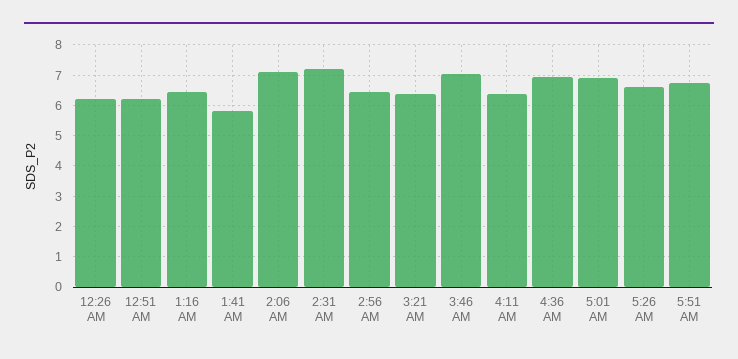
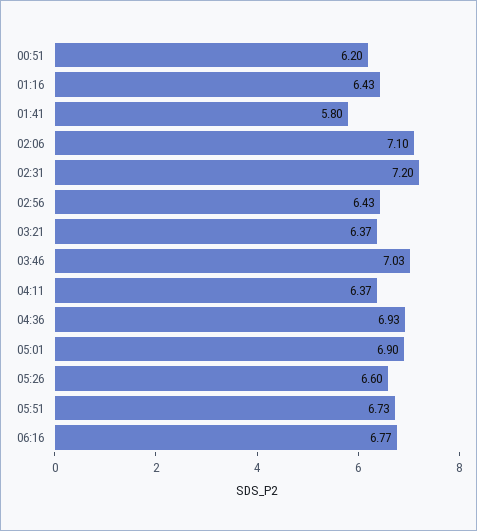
12:26 AM: 6.2 -> none
06:16: none -> 6.77

